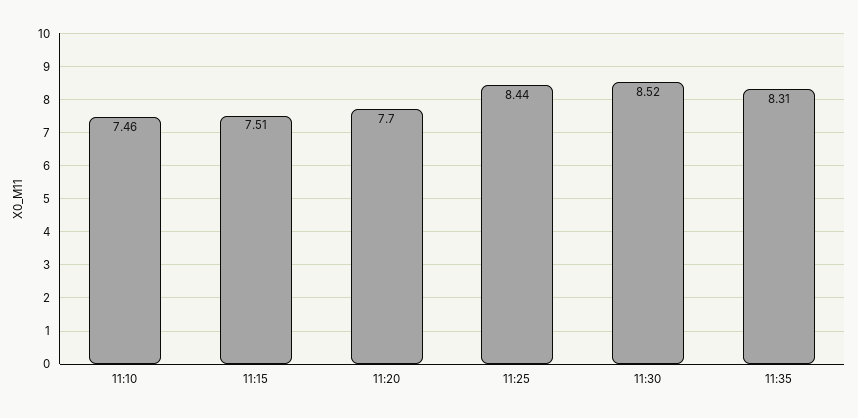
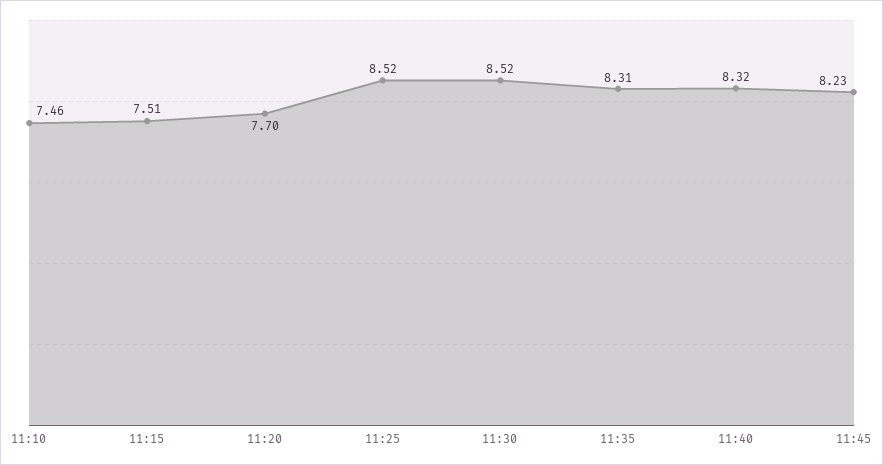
11:25: 8.44 -> 8.52
11:40: none -> 8.32
11:45: none -> 8.23

